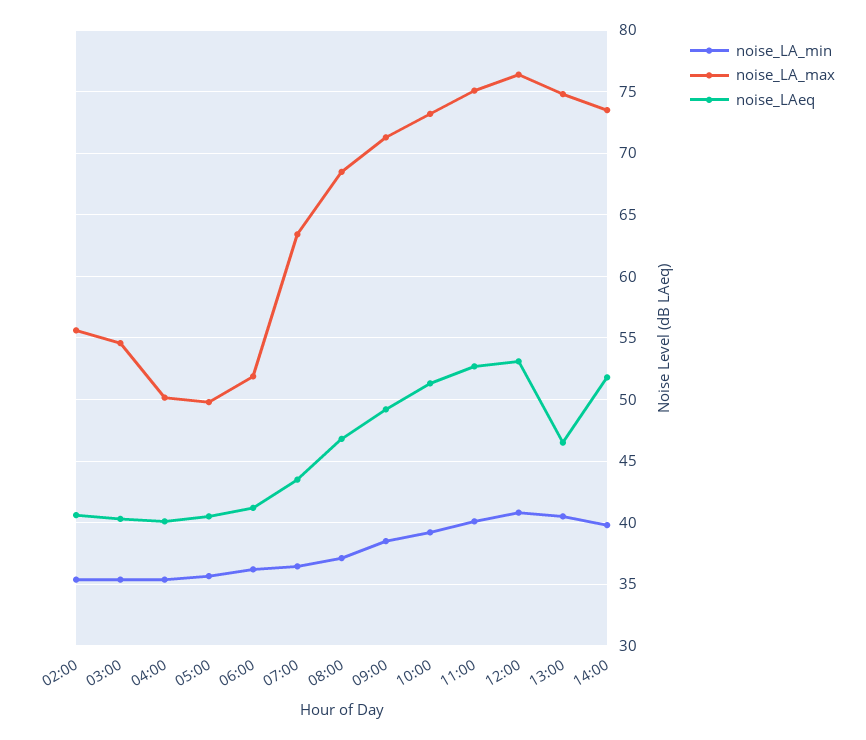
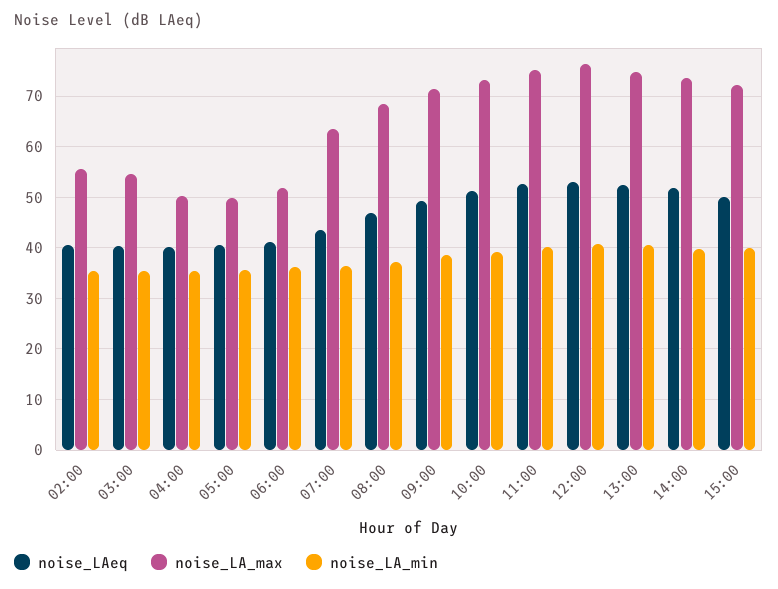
noise_LAeq, 13:00: 46.5 -> 52
noise_LAeq, 15:00: none -> 50
noise_LA_max, 15:00: none -> 72
noise_LA_min, 15:00: none -> 40

